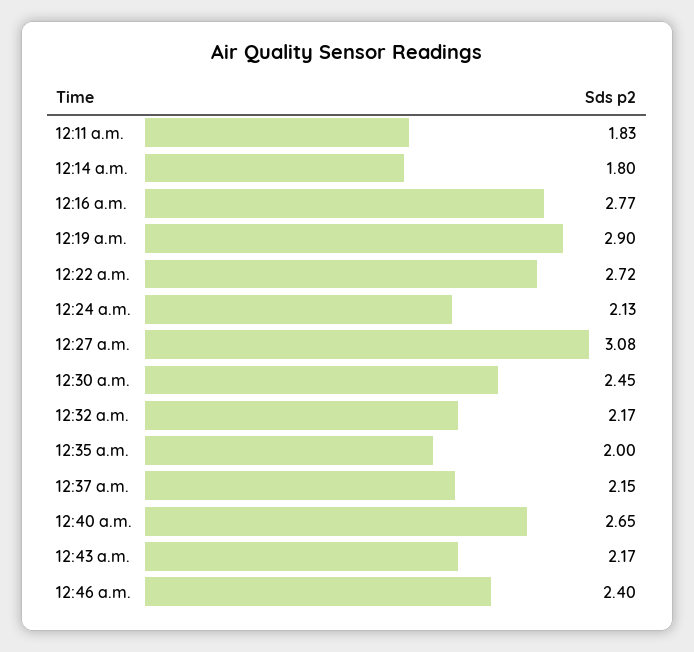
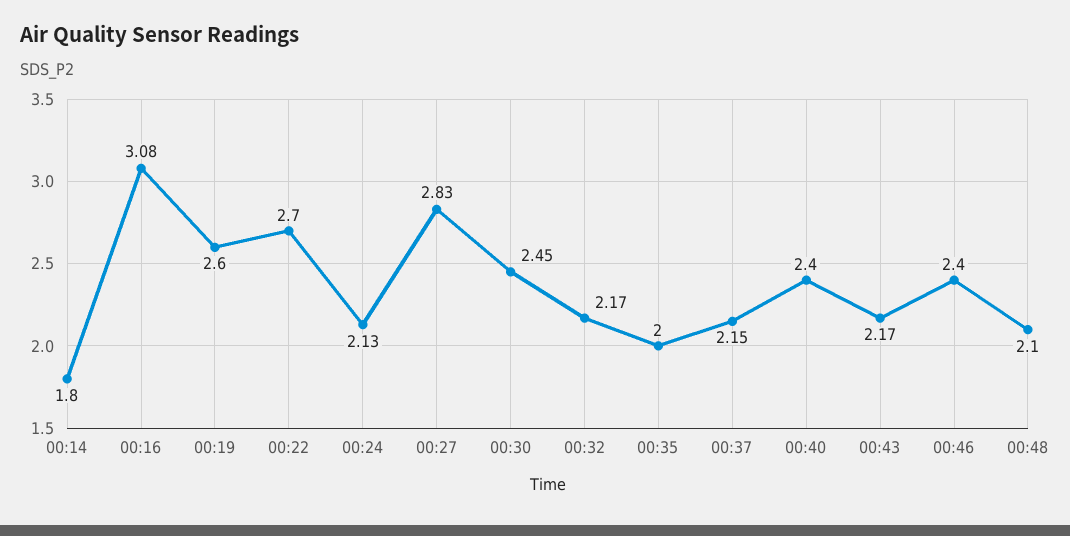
12:11 a.m.: 1.83 -> none
12:16 a.m.: 2.77 -> 3.08
12:19 a.m.: 2.9 -> 2.6
12:22 a.m.: 2.72 -> 2.7
12:27 a.m.: 3.08 -> 2.83
12:40 a.m.: 2.65 -> 2.4
00:48: none -> 2.1

